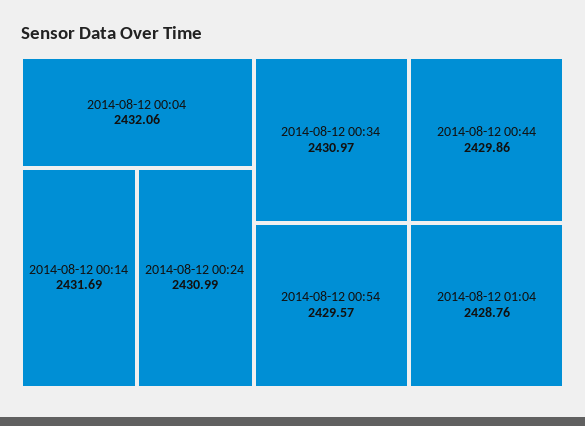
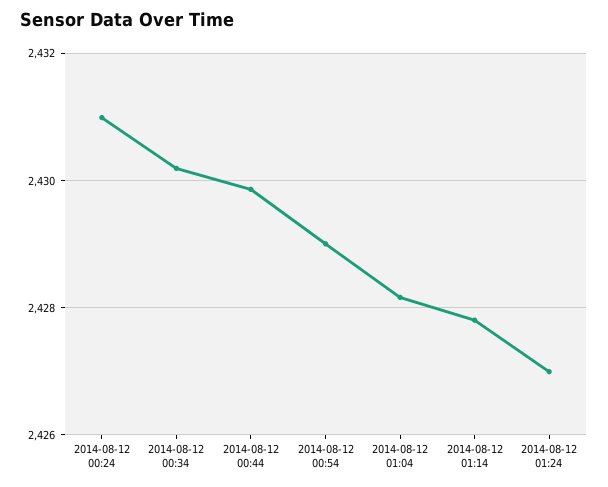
2014-08-12 00:04: 2432.06 -> none
2014-08-12 00:14: 2431.69 -> none
2014-08-12 00:34: 2430.97 -> 2430.2
2014-08-12 00:54: 2429.57 -> 2429
2014-08-12 01:04: 2428.76 -> 2428.2
2014-08-12 01:14: none -> 2427.8
2014-08-12 01:24: none -> 2427

